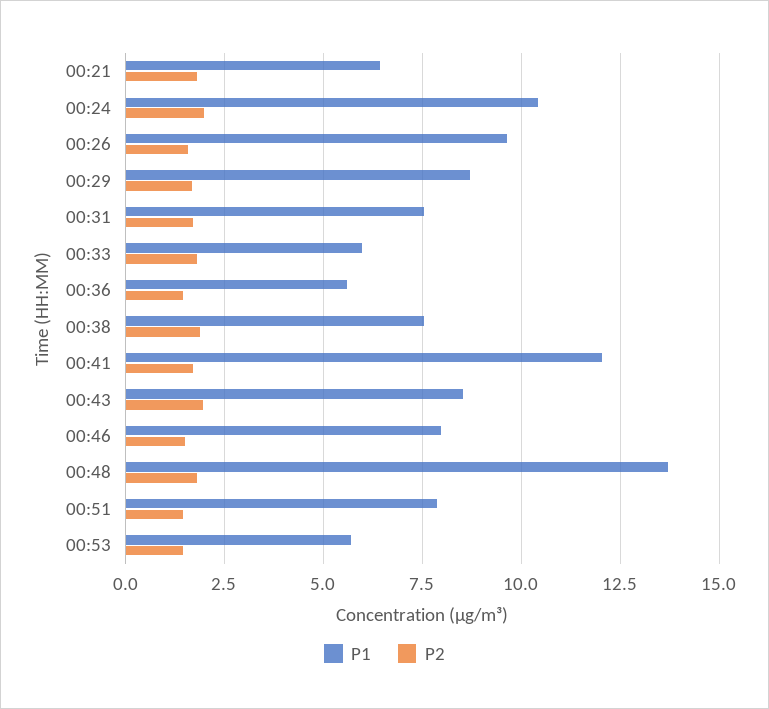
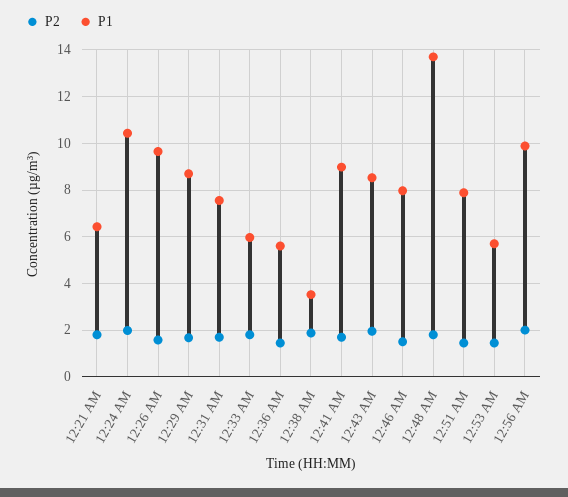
P1, 00:38: 7.5 -> 3.5
P1, 00:41: 12 -> 9
P2, 12:56 AM: none -> 2
P1, 12:56 AM: none -> 10

